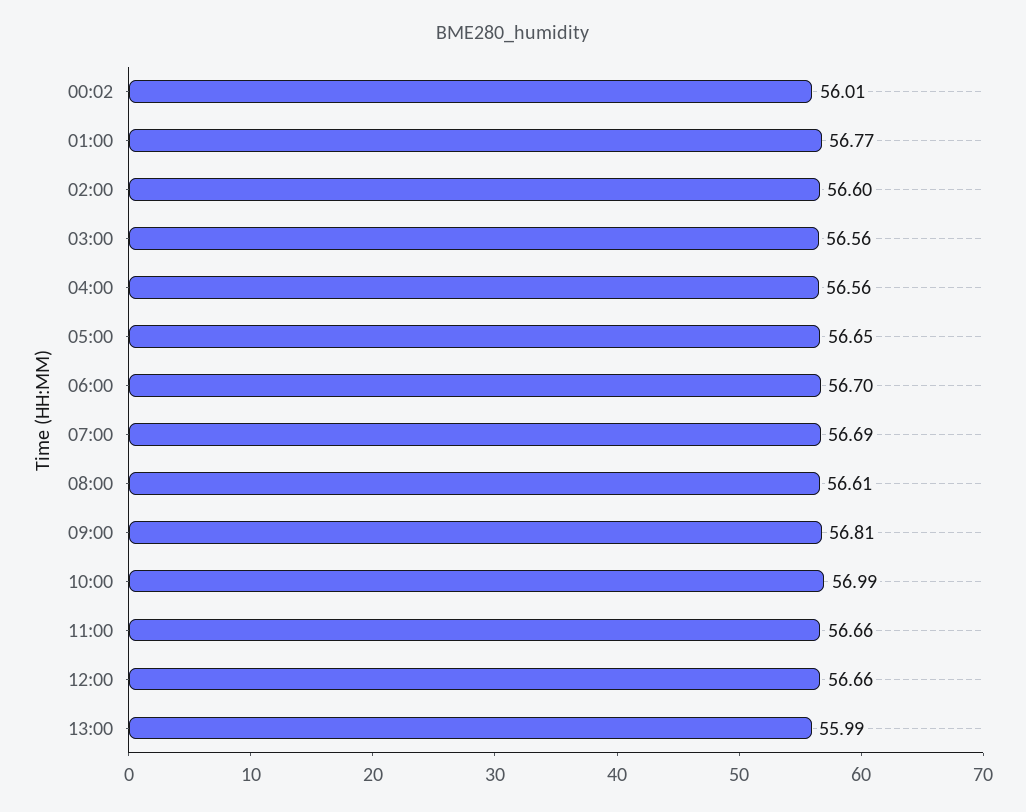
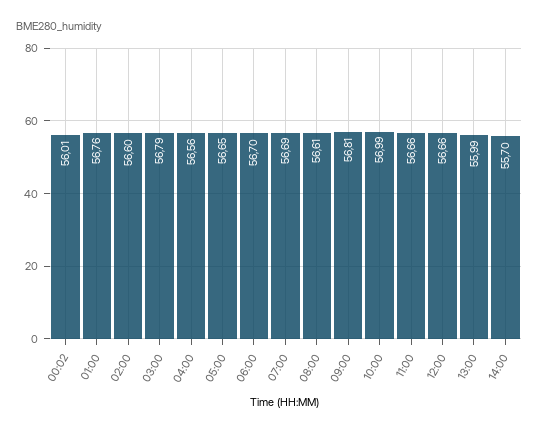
01:00: 56.77 -> 56.76
03:00: 56.56 -> 56.79
14:00: none -> 55.7

